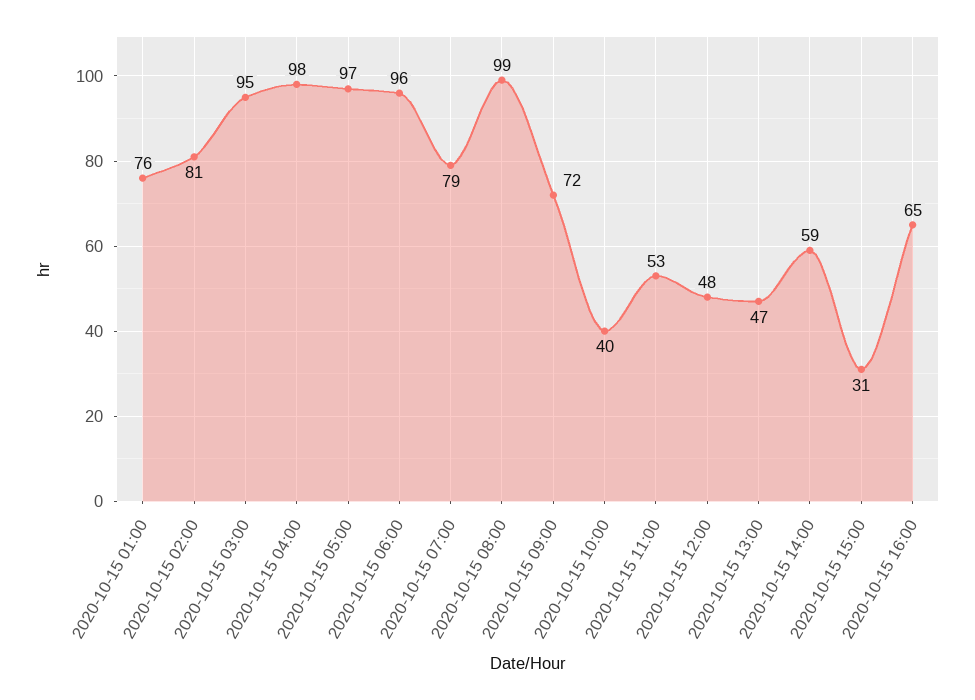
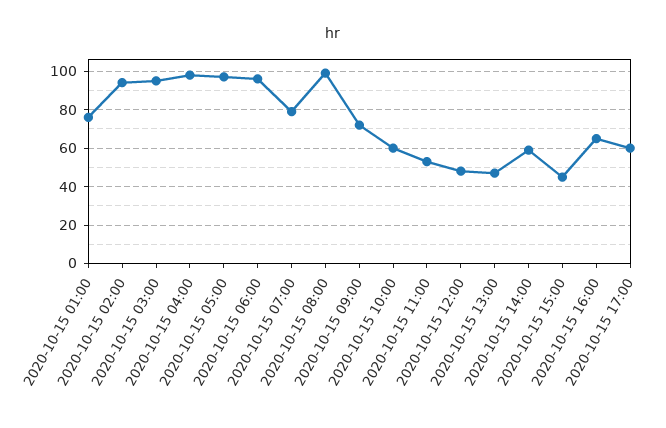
2020-10-15 02:00: 81 -> 95
2020-10-15 10:00: 40 -> 60
2020-10-15 15:00: 31 -> 45
2020-10-15 17:00: none -> 60

